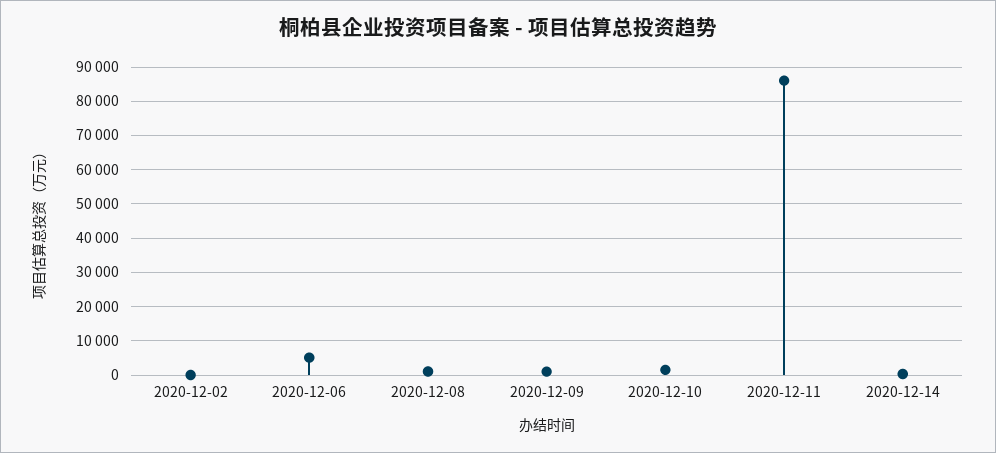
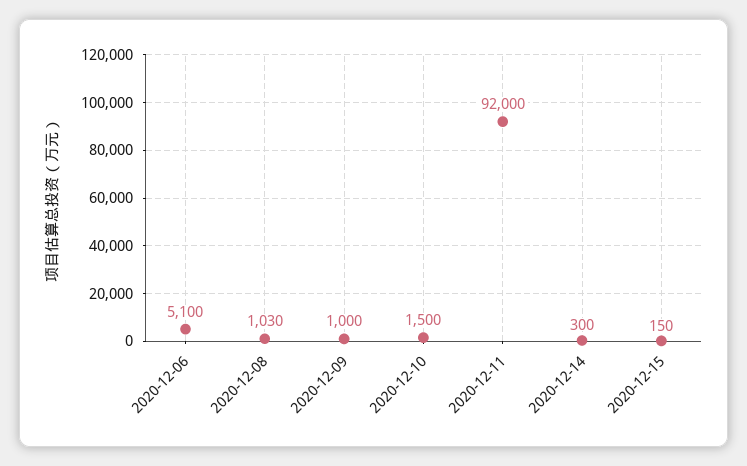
2020-12-02: 0 -> none
2020-12-11: 86000 -> 92000
2020-12-15: none -> 150

